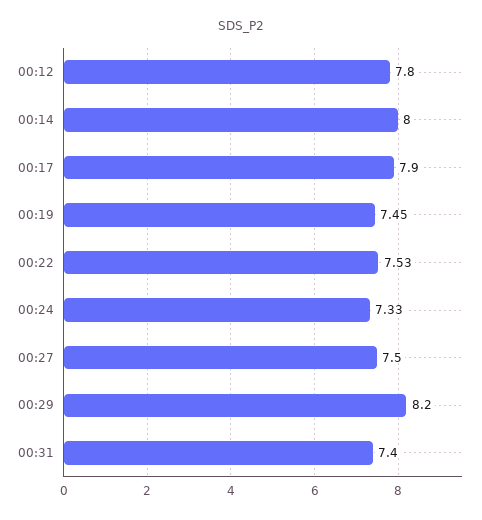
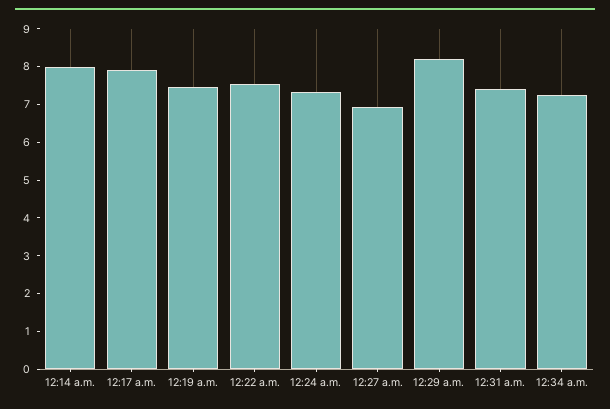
00:12: 7.8 -> none
00:27: 7.5 -> 7
12:34 a.m.: none -> 7.25

